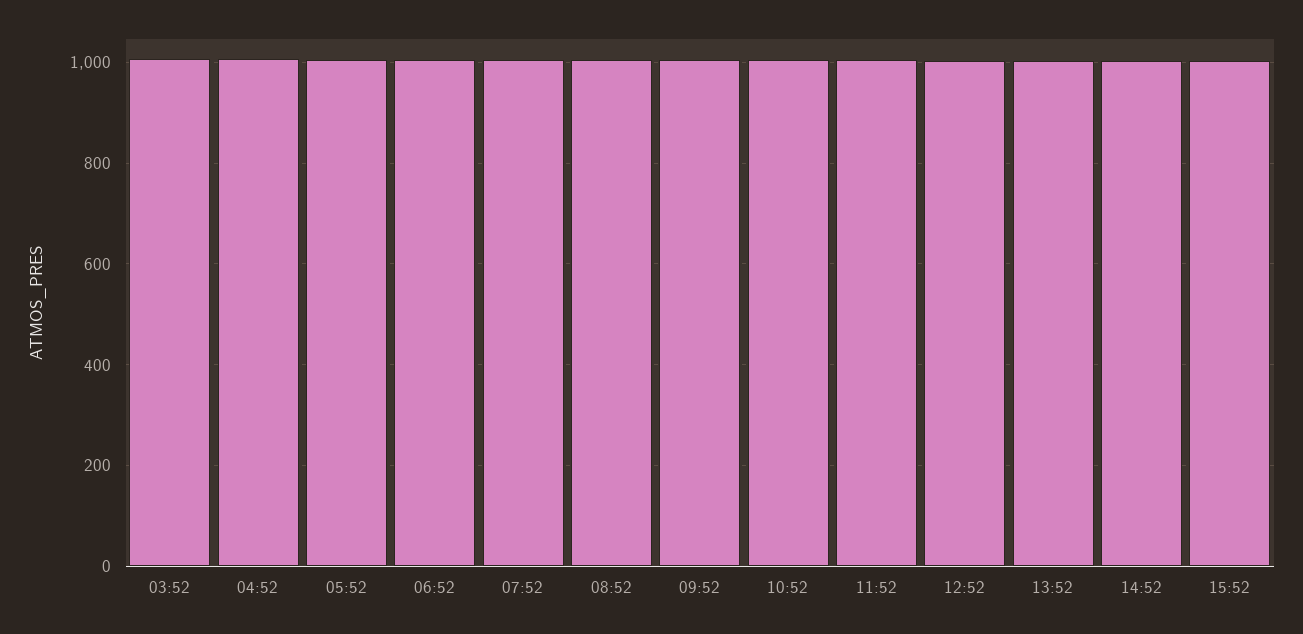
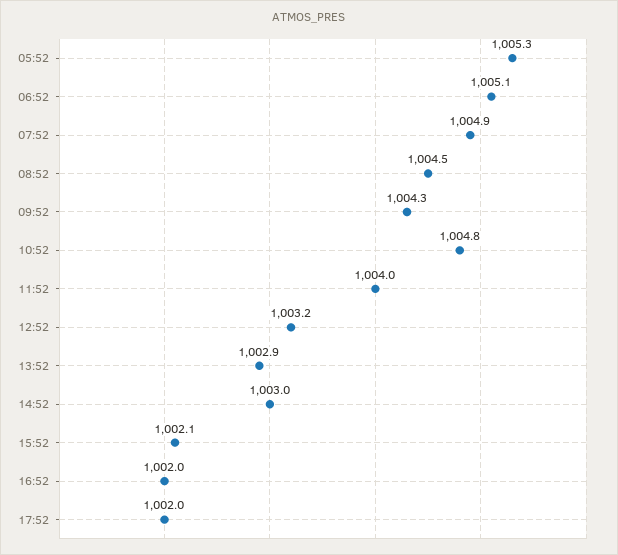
03:52: 1000 -> none
04:52: 1000 -> none
16:52: none -> 1002
17:52: none -> 1002

